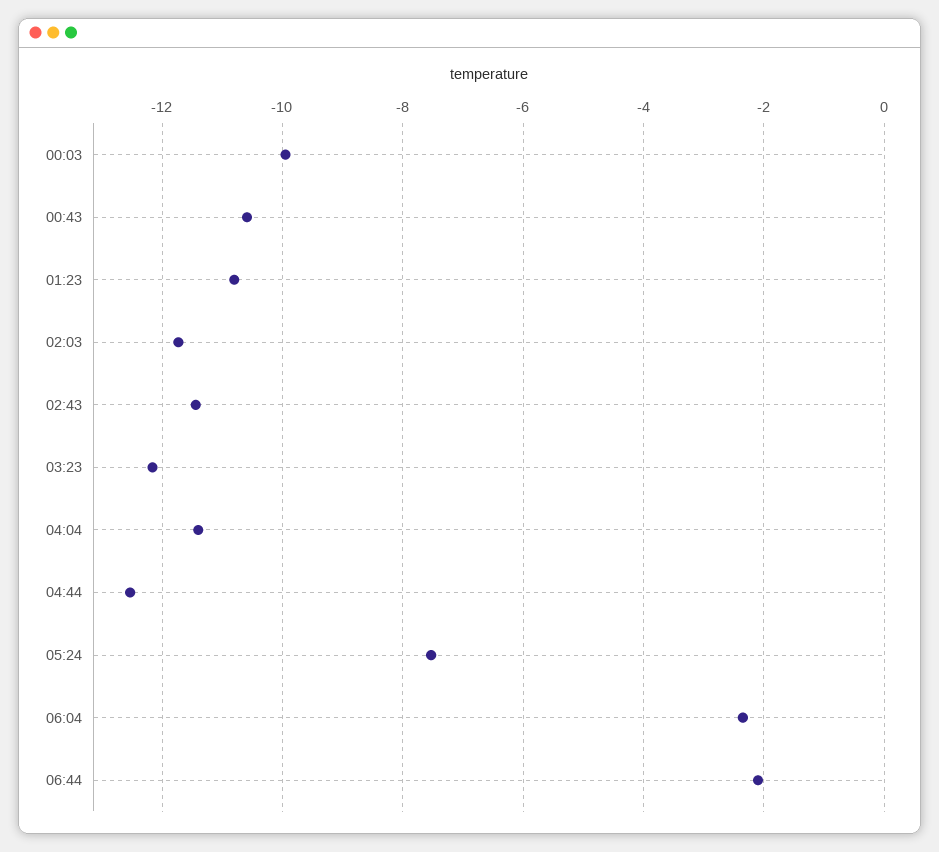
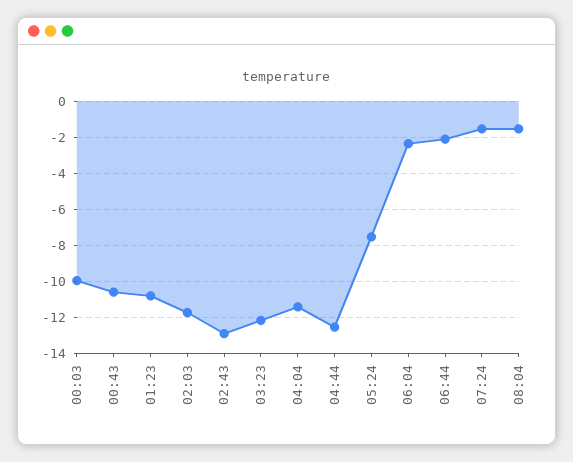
02:43: -11.4 -> -13
07:24: none -> -1.5
08:04: none -> -1.5

